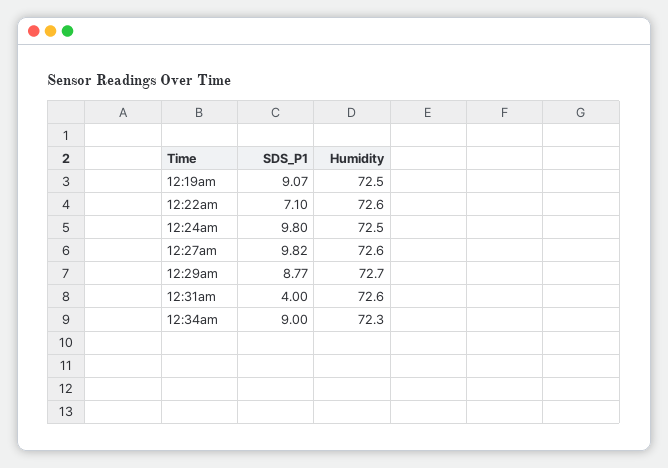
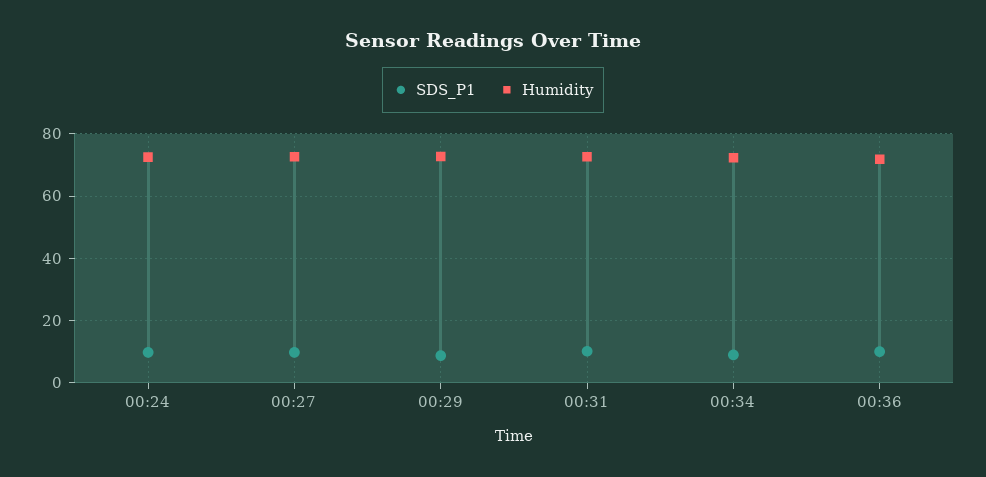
SDS_P1, 12:19am: 9.07 -> none
Humidity, 12:19am: 72.5 -> none
SDS_P1, 12:22am: 7.1 -> none
Humidity, 12:22am: 72.6 -> none
SDS_P1, 12:31am: 4 -> 10
SDS_P1, 00:36: none -> 10
Humidity, 00:36: none -> 72

